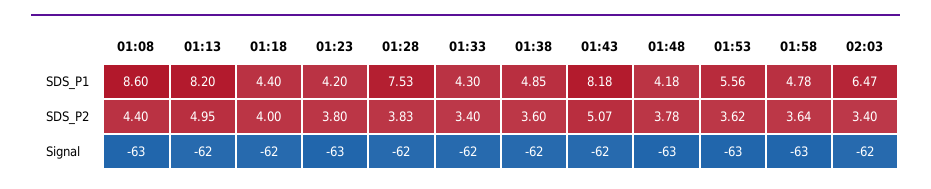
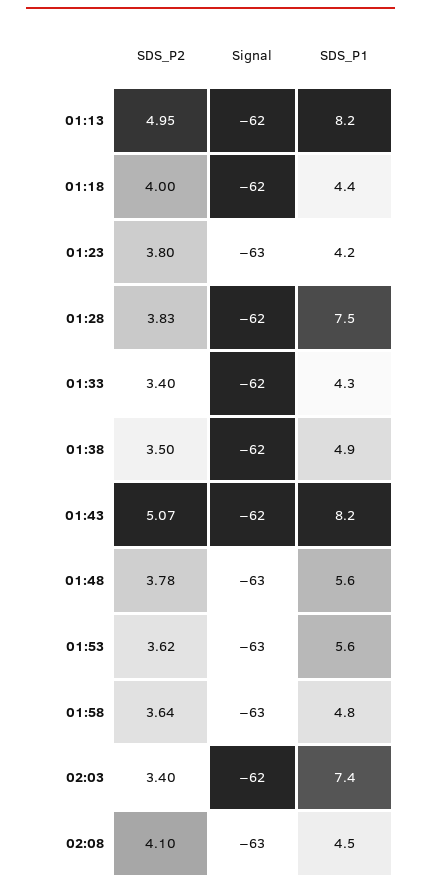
01:08, SDS_P1: 8.6 -> none
01:48, SDS_P1: 4.18 -> 5.6
02:03, SDS_P1: 6.47 -> 7.4
01:08, SDS_P2: 4.4 -> none
01:38, SDS_P2: 3.6 -> 3.5
01:08, Signal: -63 -> none
02:08, SDS_P2: none -> 4.1
02:08, Signal: none -> -63
02:08, SDS_P1: none -> 4.5

